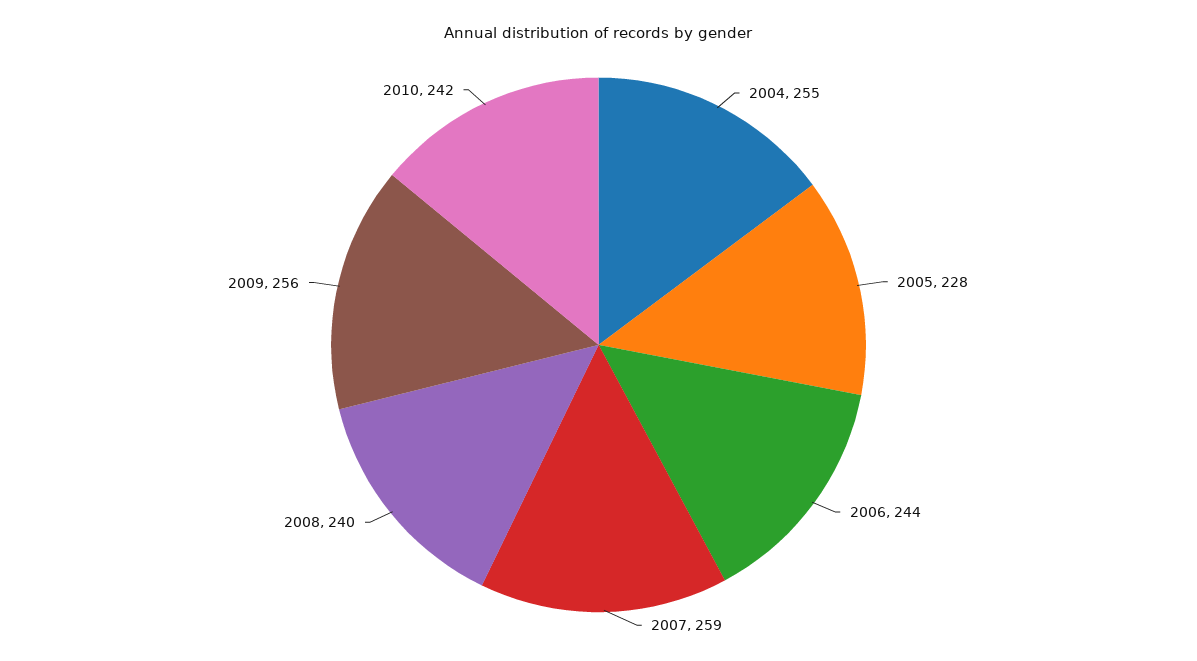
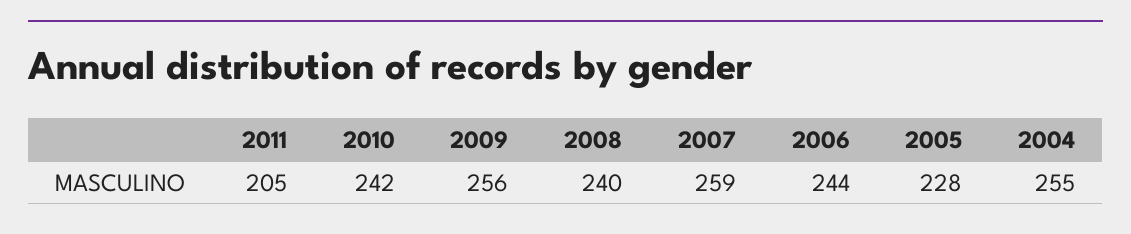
2011: none -> 205

